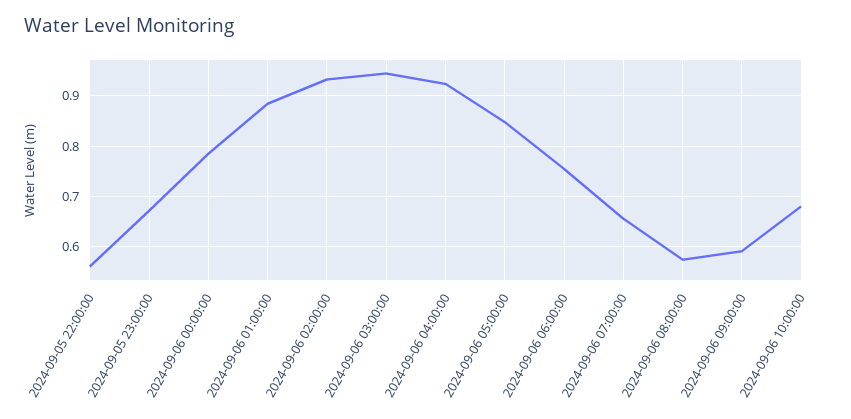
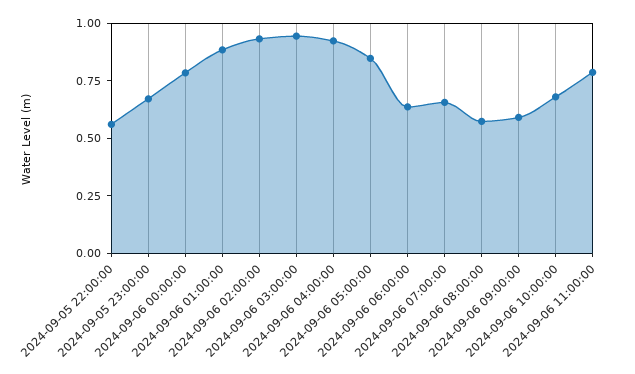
2024-09-06 06:00:00: 0.76 -> 0.65
2024-09-06 11:00:00: none -> 0.8

